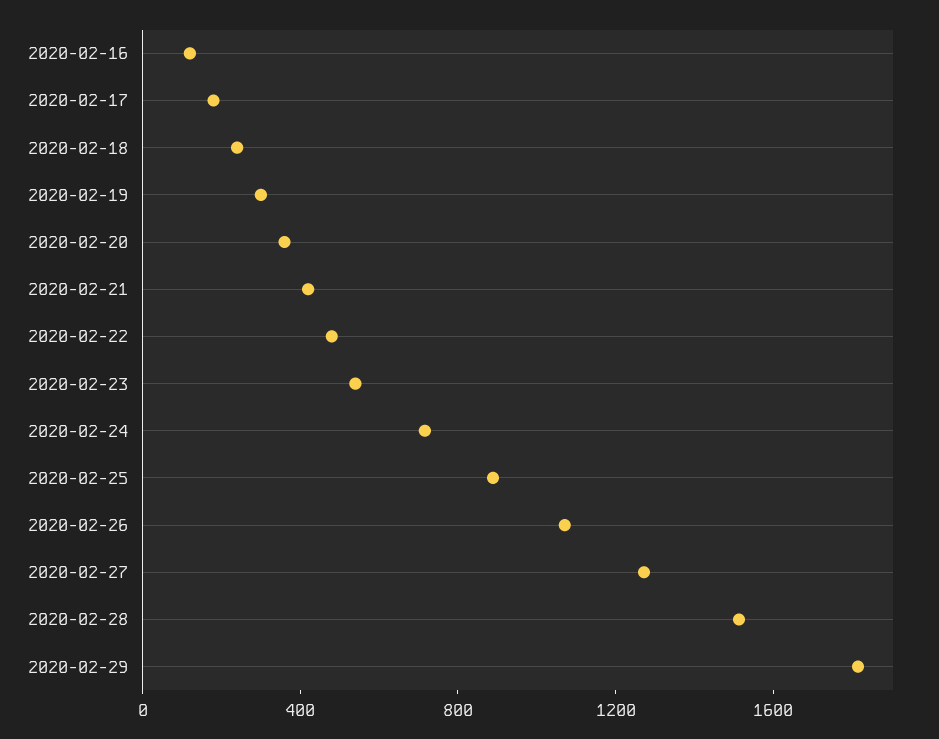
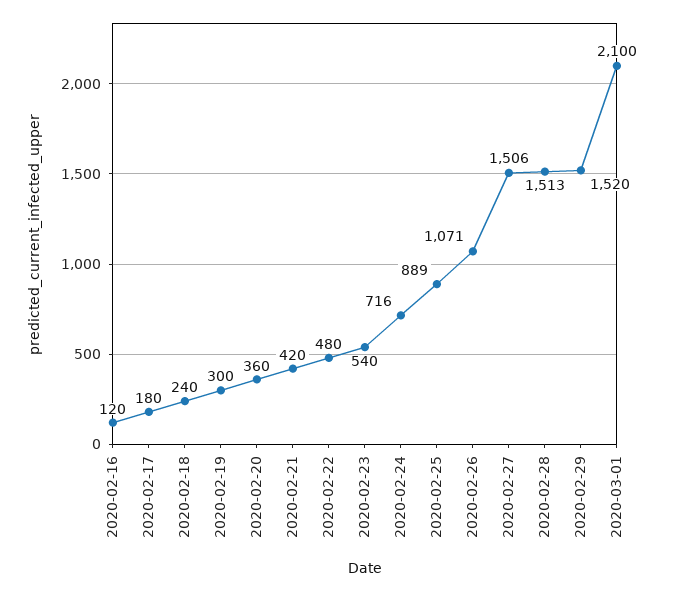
2020-02-27: 1300 -> 1506
2020-02-29: 1800 -> 1520
2020-03-01: none -> 2100

